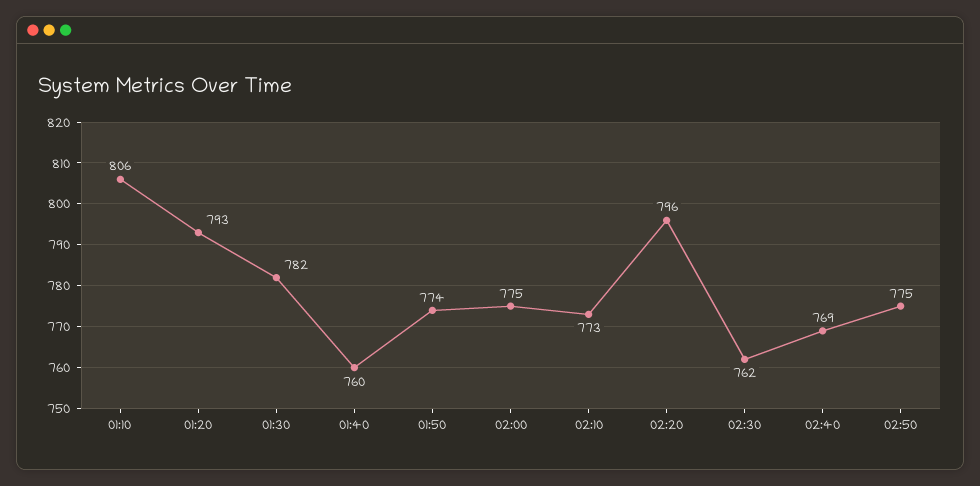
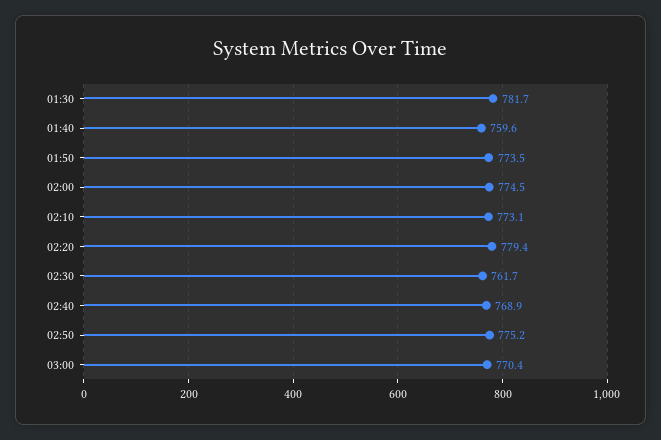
01:10: 806 -> none
01:20: 793 -> none
02:20: 796 -> 779.4
03:00: none -> 770.4

